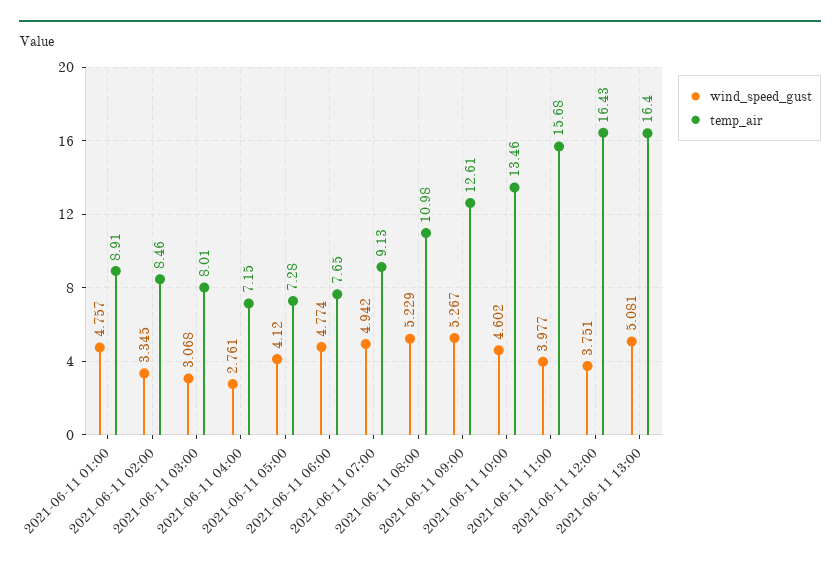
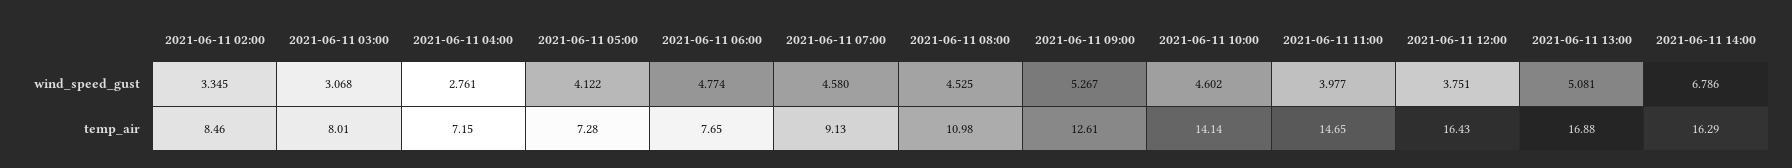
wind_speed_gust, 2021-06-11 01:00: 4.757 -> none
temp_air, 2021-06-11 01:00: 8.91 -> none
wind_speed_gust, 2021-06-11 05:00: 4.12 -> 4.122
wind_speed_gust, 2021-06-11 07:00: 4.942 -> 4.58
wind_speed_gust, 2021-06-11 08:00: 5.229 -> 4.525
temp_air, 2021-06-11 10:00: 13.46 -> 14.14
temp_air, 2021-06-11 11:00: 15.68 -> 14.65
temp_air, 2021-06-11 13:00: 16.4 -> 16.88
wind_speed_gust, 2021-06-11 14:00: none -> 6.786
temp_air, 2021-06-11 14:00: none -> 16.29

